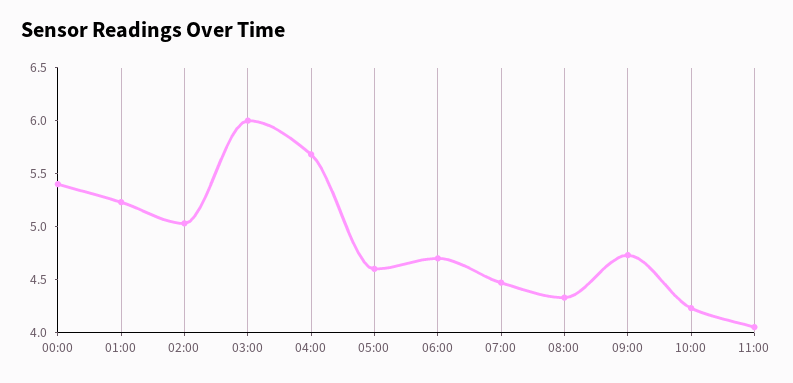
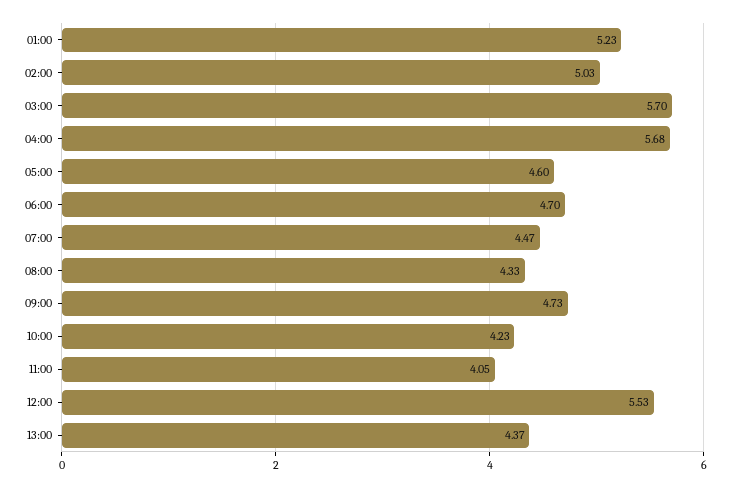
00:00: 5.4 -> none
03:00: 6 -> 5.7
12:00: none -> 5.53
13:00: none -> 4.37

